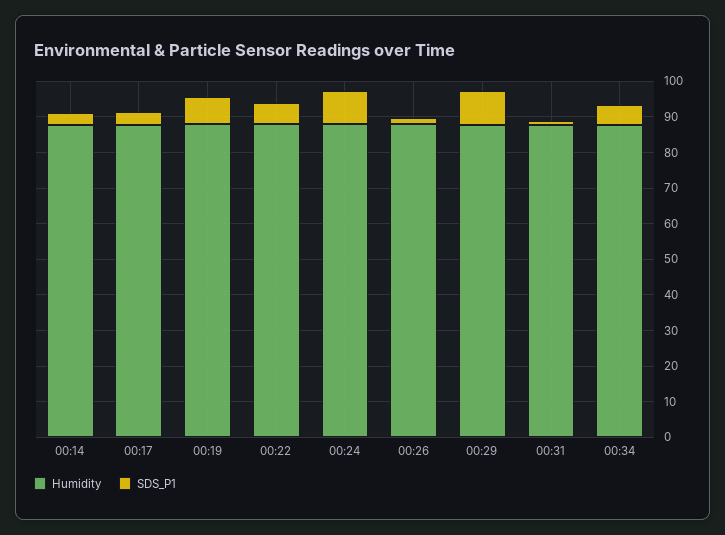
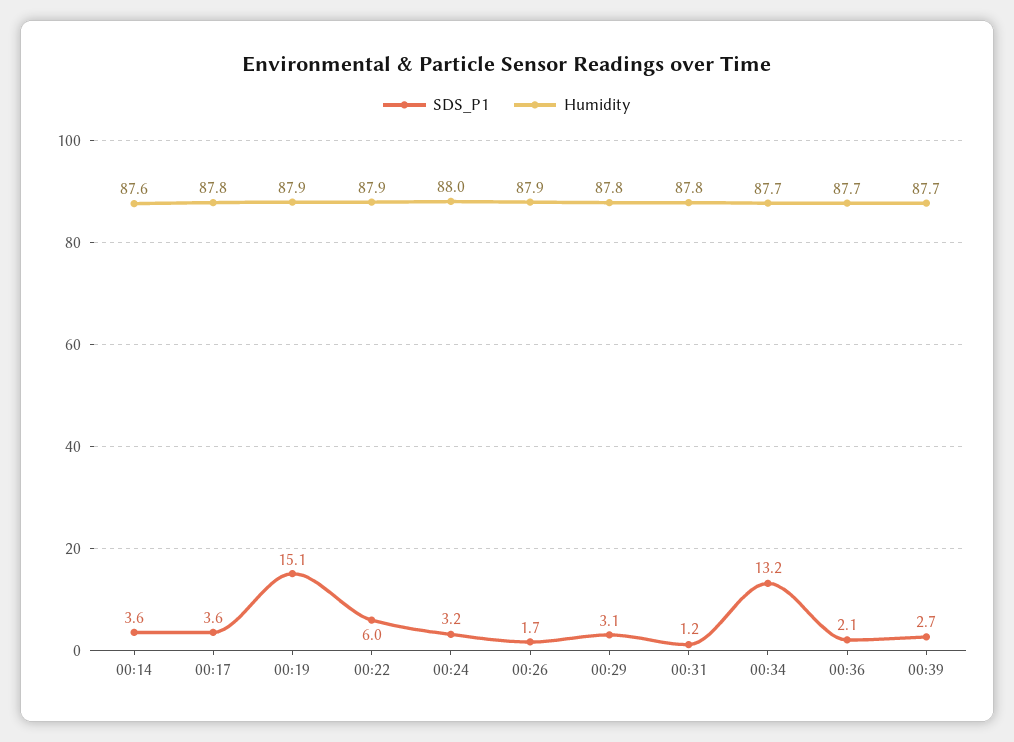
SDS_P1, 00:19: 7.5 -> 15.1
SDS_P1, 00:24: 10 -> 3.2
SDS_P1, 00:29: 10 -> 3.1
SDS_P1, 00:34: 5 -> 13.2
SDS_P1, 00:36: none -> 2.1
Humidity, 00:36: none -> 87.7
SDS_P1, 00:39: none -> 2.7
Humidity, 00:39: none -> 87.7

